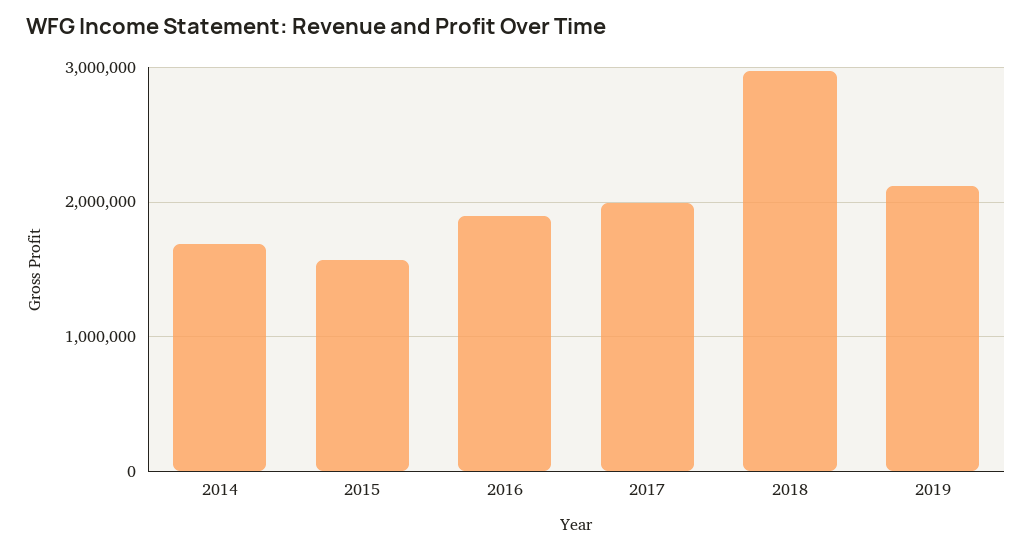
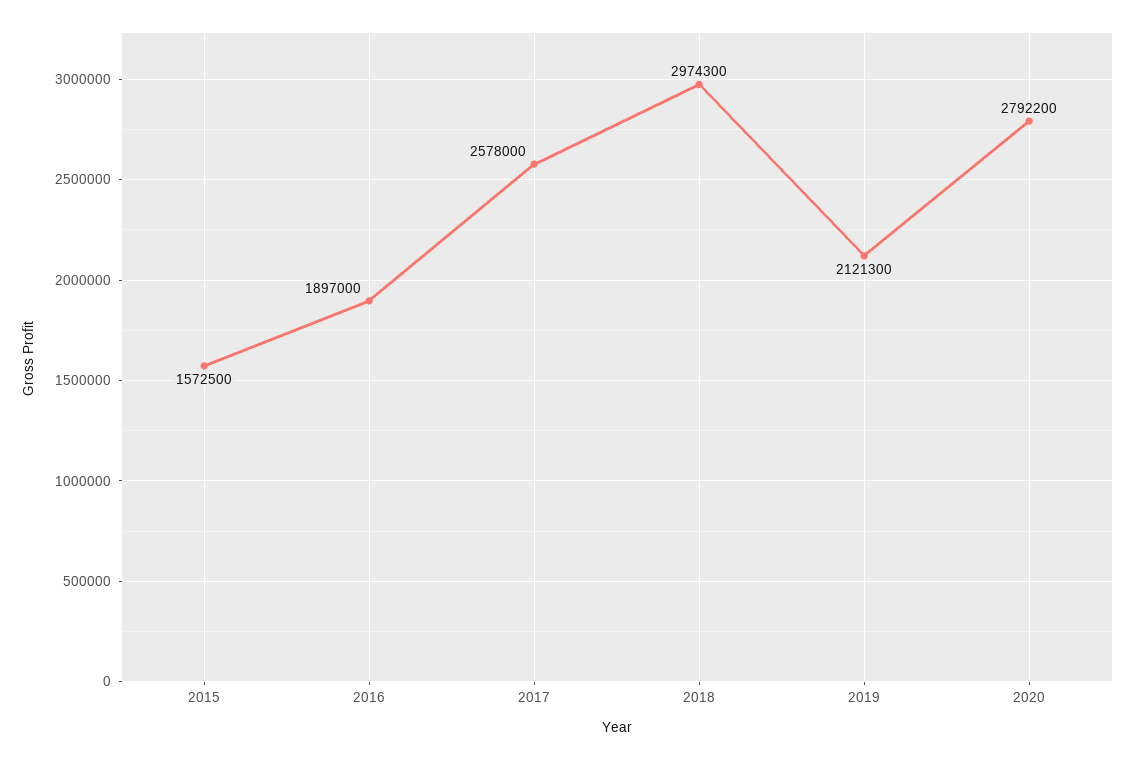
2014: 1700000 -> none
2017: 2000000 -> 2578000
2020: none -> 2792200

